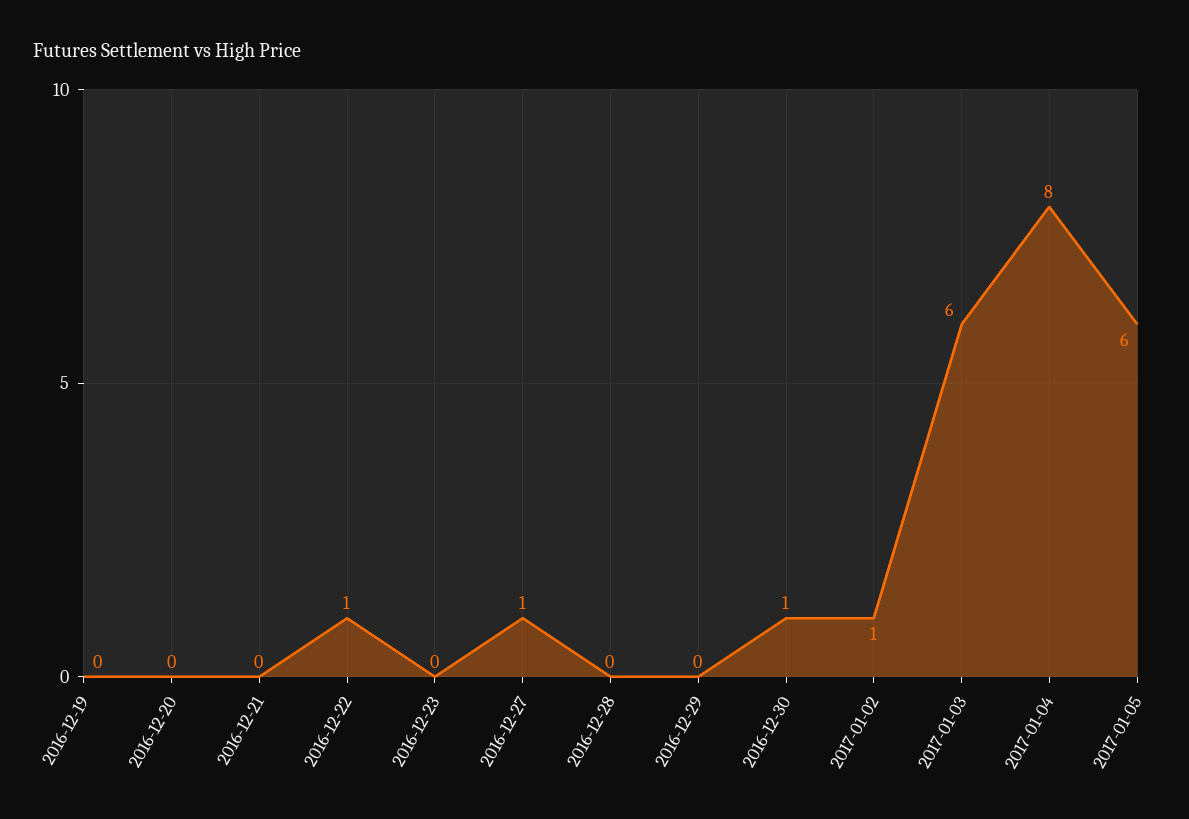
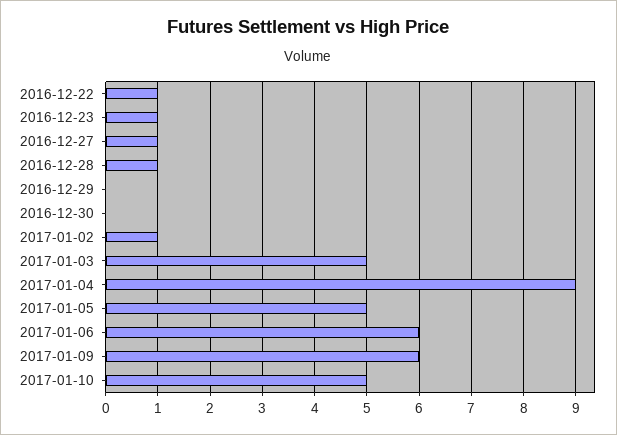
2016-12-19: 0 -> none
2016-12-20: 0 -> none
2016-12-21: 0 -> none
2016-12-23: 0 -> 1
2016-12-28: 0 -> 1
2016-12-30: 1 -> 0
2017-01-03: 6 -> 5
2017-01-04: 8 -> 9
2017-01-05: 6 -> 5
2017-01-06: none -> 6
2017-01-09: none -> 6
2017-01-10: none -> 5

